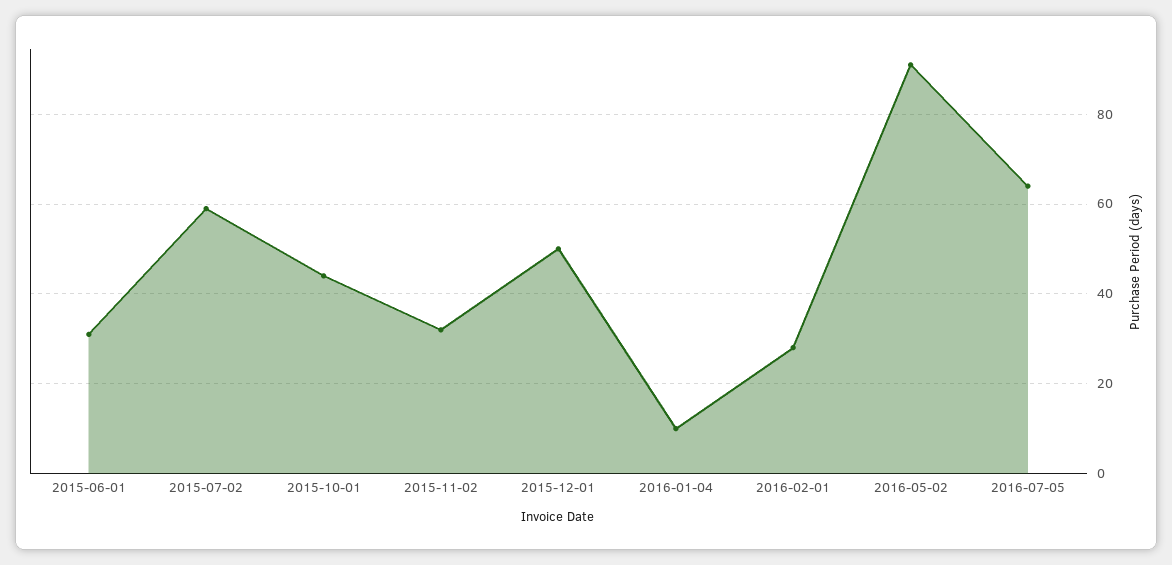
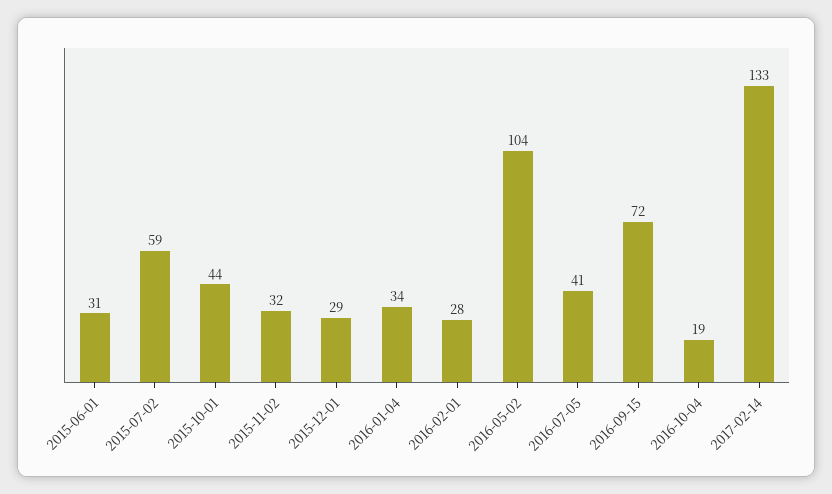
2015-12-01: 50 -> 29
2016-01-04: 10 -> 34
2016-05-02: 90 -> 104
2016-07-05: 65 -> 41
2016-09-15: none -> 72
2016-10-04: none -> 19
2017-02-14: none -> 133

